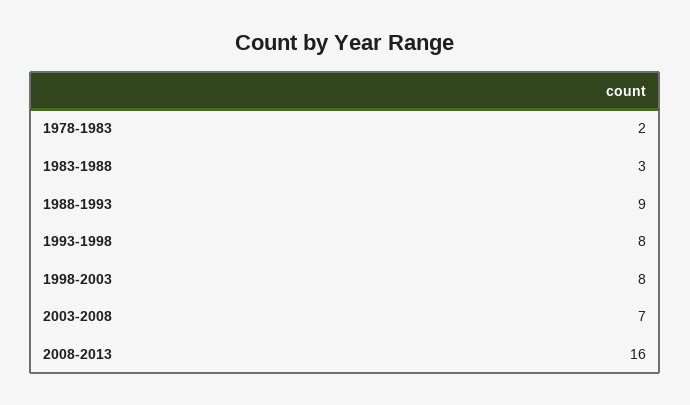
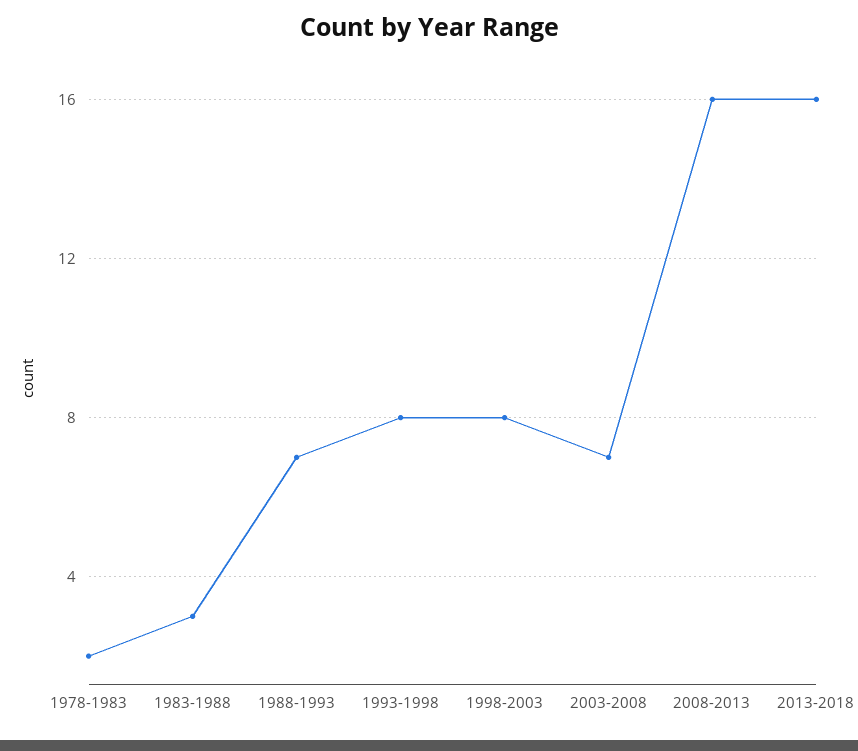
1988-1993: 9 -> 7
2013-2018: none -> 16

